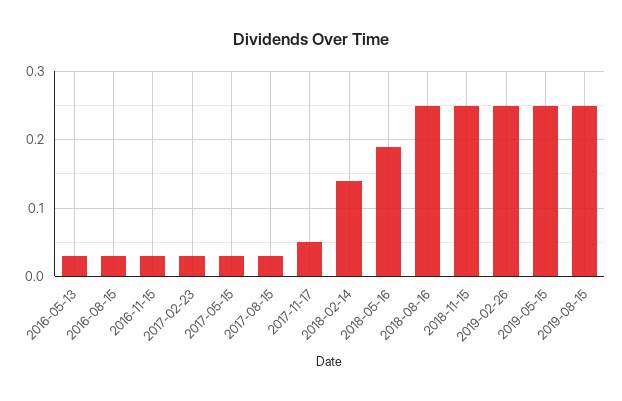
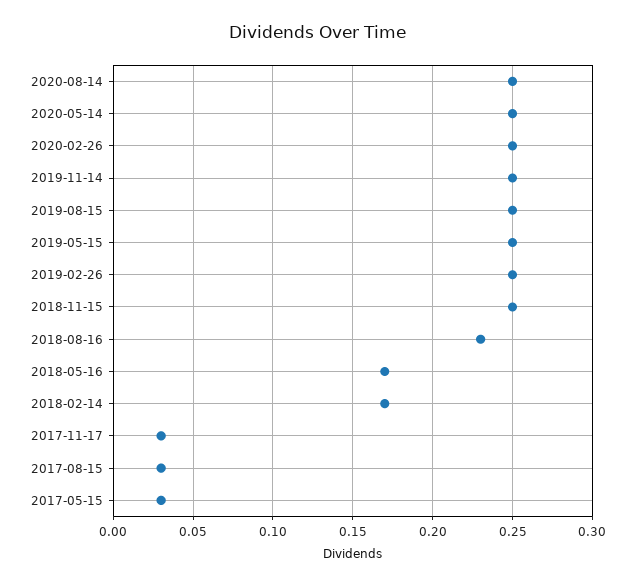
2016-05-13: 0.03 -> none
2016-08-15: 0.03 -> none
2016-11-15: 0.03 -> none
2017-02-23: 0.03 -> none
2017-11-17: 0.05 -> 0.03
2018-02-14: 0.14 -> 0.17
2018-05-16: 0.19 -> 0.17
2018-08-16: 0.25 -> 0.23
2020-08-14: none -> 0.25
2020-05-14: none -> 0.25
2020-02-26: none -> 0.25
2019-11-14: none -> 0.25

